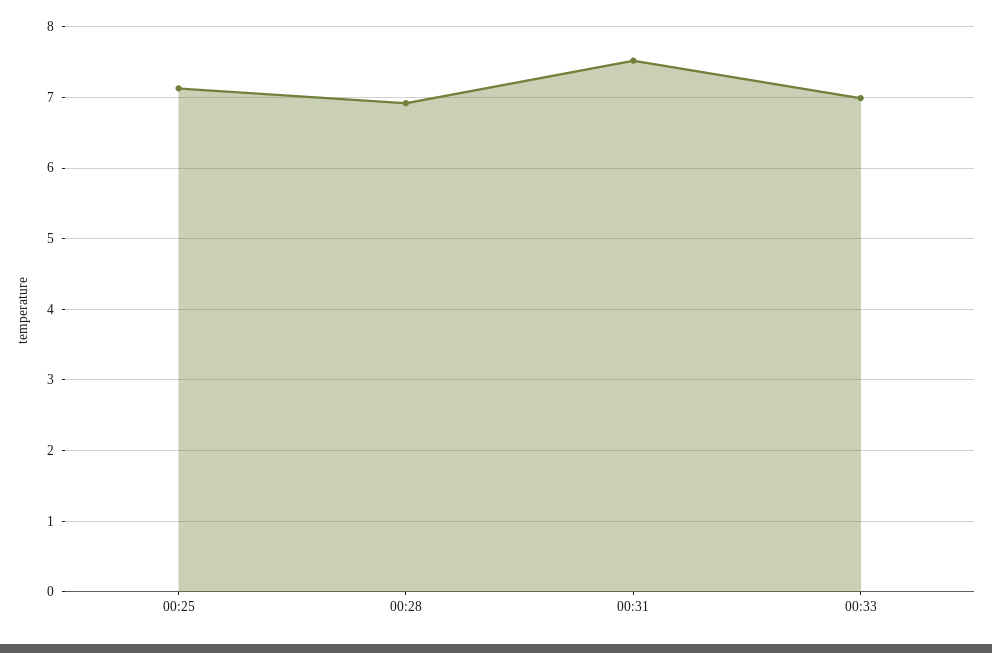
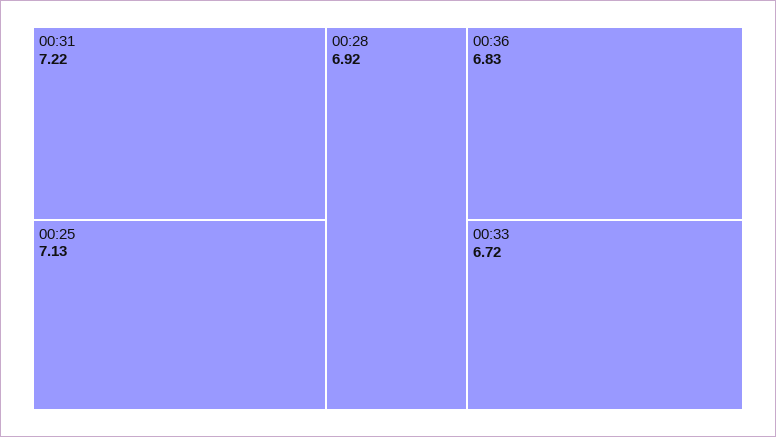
00:31: 7.5 -> 7.22
00:33: 7 -> 6.72
00:36: none -> 6.83

